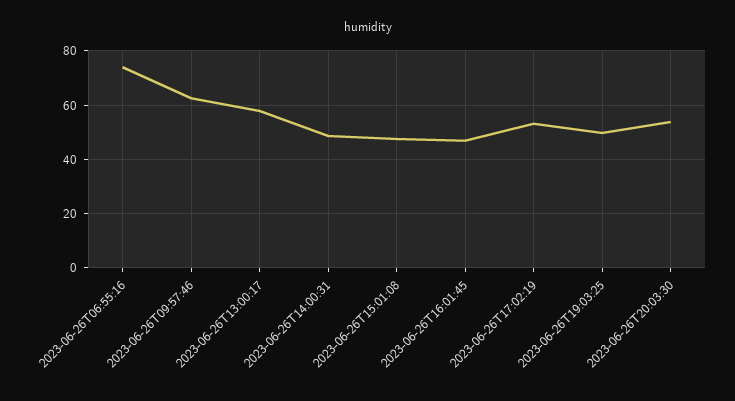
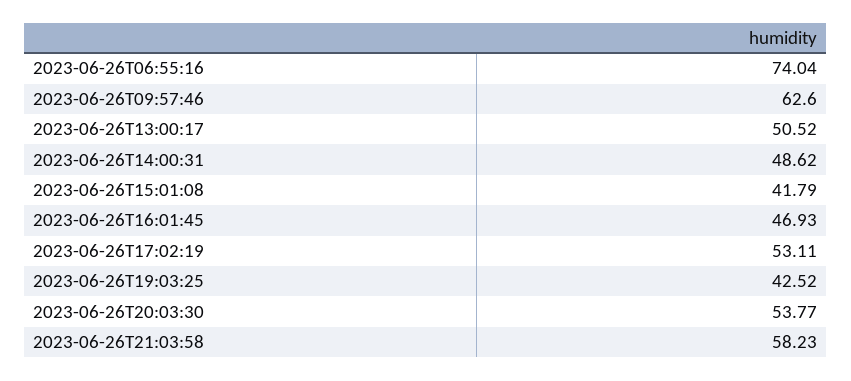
2023-06-26T13:00:17: 57.5 -> 50.52
2023-06-26T15:01:08: 47.5 -> 41.79
2023-06-26T19:03:25: 50 -> 42.52
2023-06-26T21:03:58: none -> 58.23

